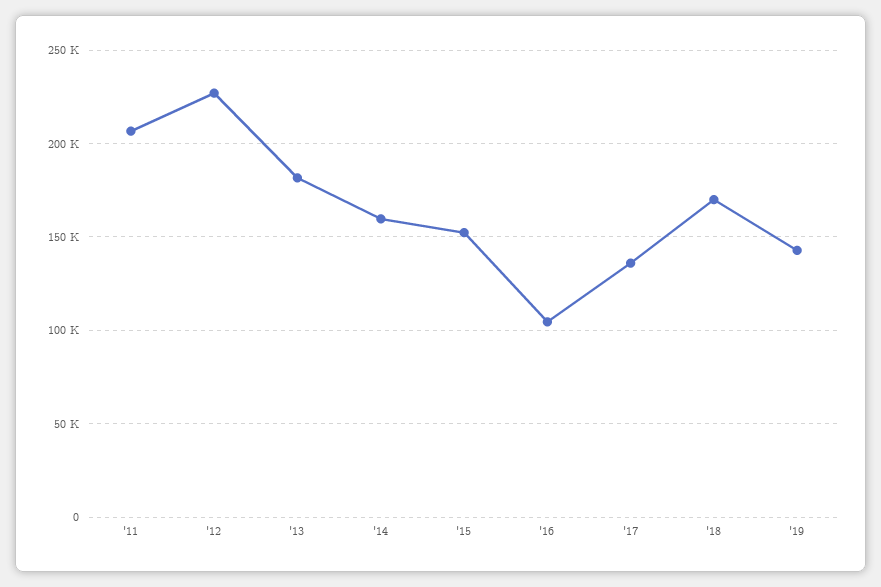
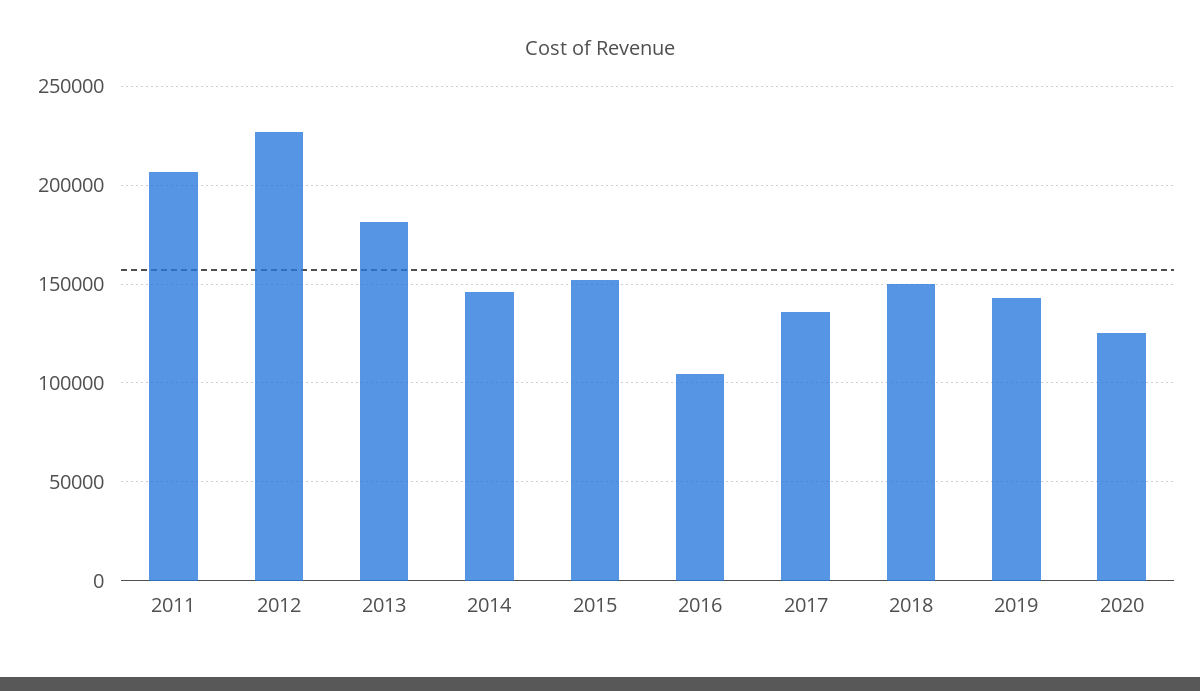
'14: 160000 -> 145000
'18: 170000 -> 150000
2020: none -> 125000

